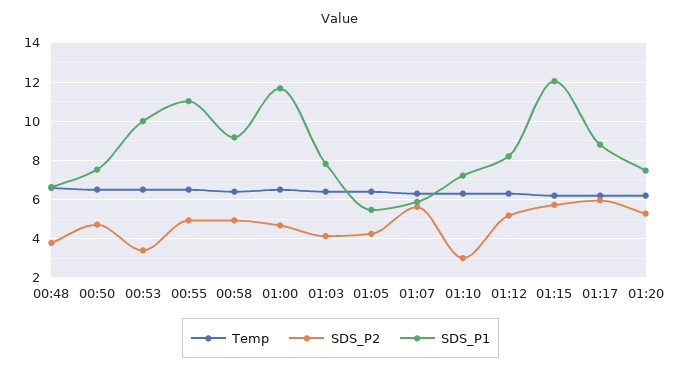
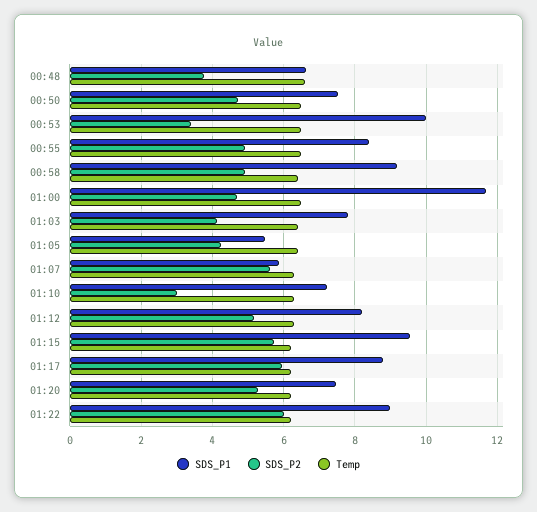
SDS_P1, 00:55: 11 -> 8.4
SDS_P1, 01:15: 12 -> 9.6
SDS_P1, 01:22: none -> 9
SDS_P2, 01:22: none -> 6
Temp, 01:22: none -> 6.2

